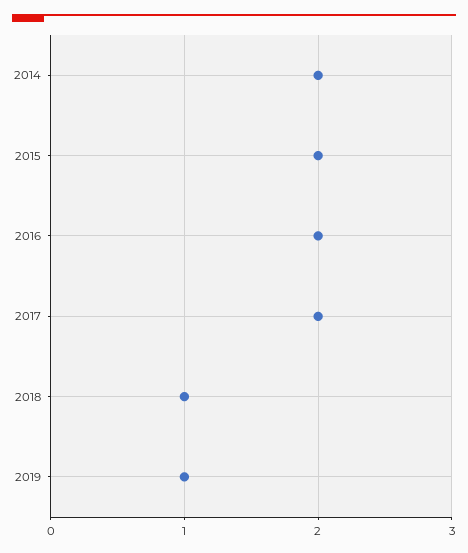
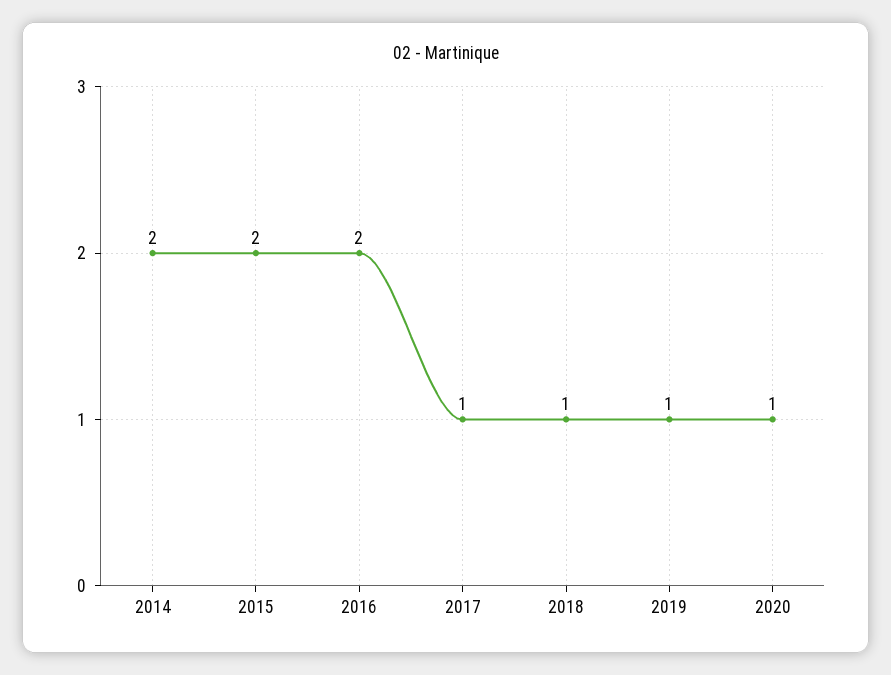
2017: 2 -> 1
2020: none -> 1

